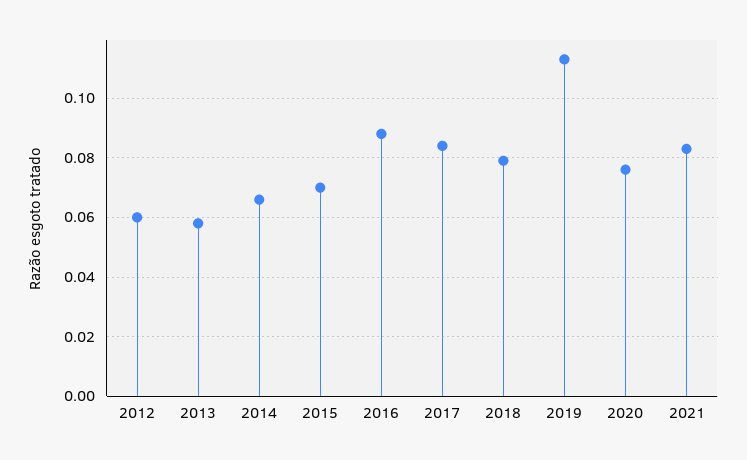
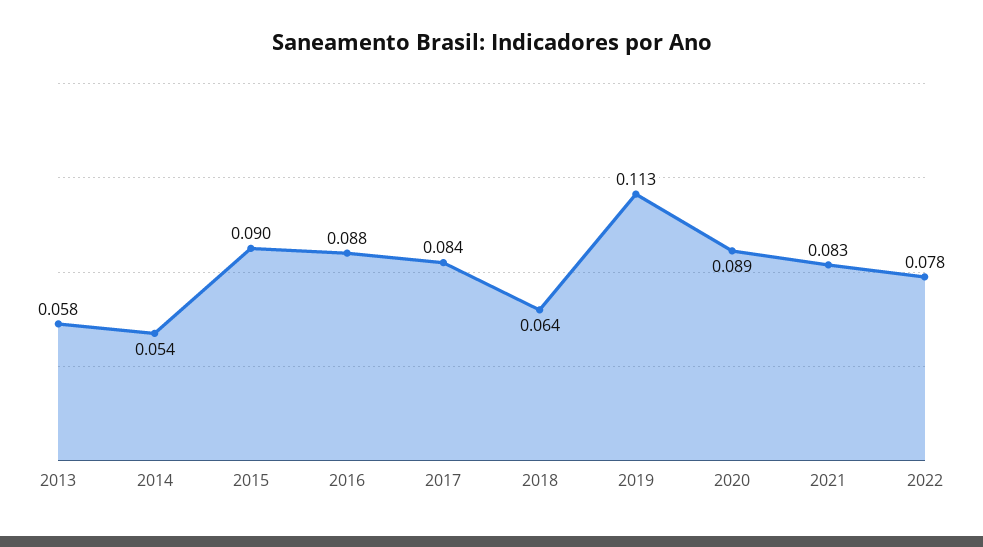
2012: 0.06 -> none
2014: 0.065 -> 0.054
2015: 0.07 -> 0.09
2018: 0.08 -> 0.064
2020: 0.075 -> 0.089
2022: none -> 0.078

